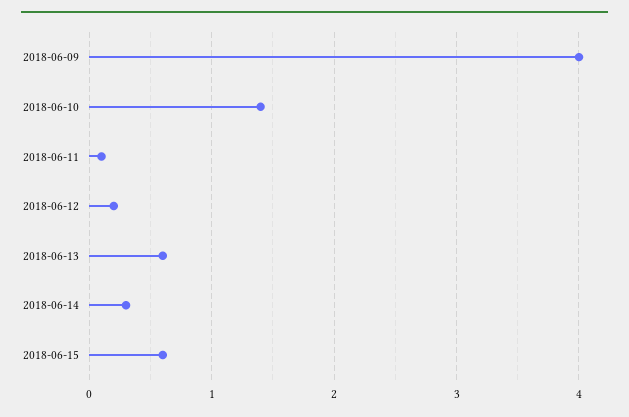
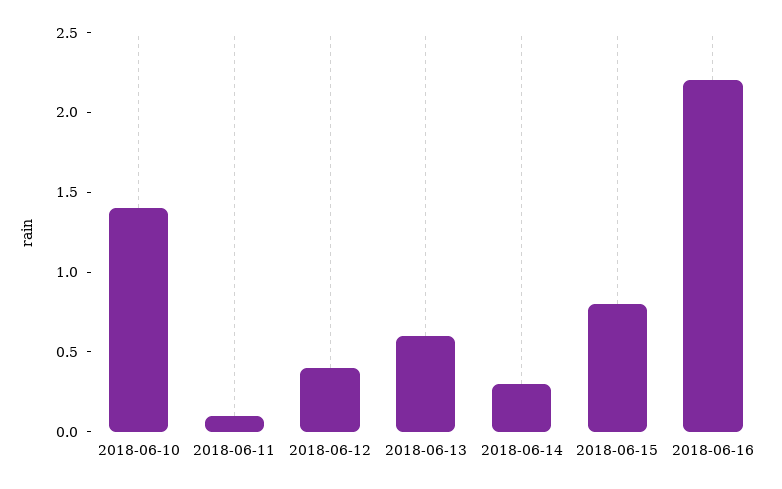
2018-06-09: 4 -> none
2018-06-12: 0.2 -> 0.4
2018-06-15: 0.6 -> 0.8
2018-06-16: none -> 2.2

